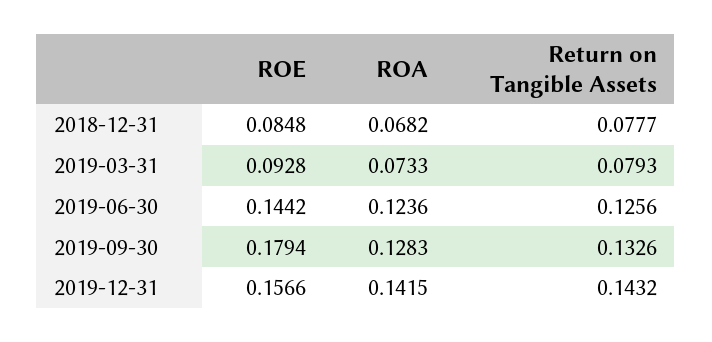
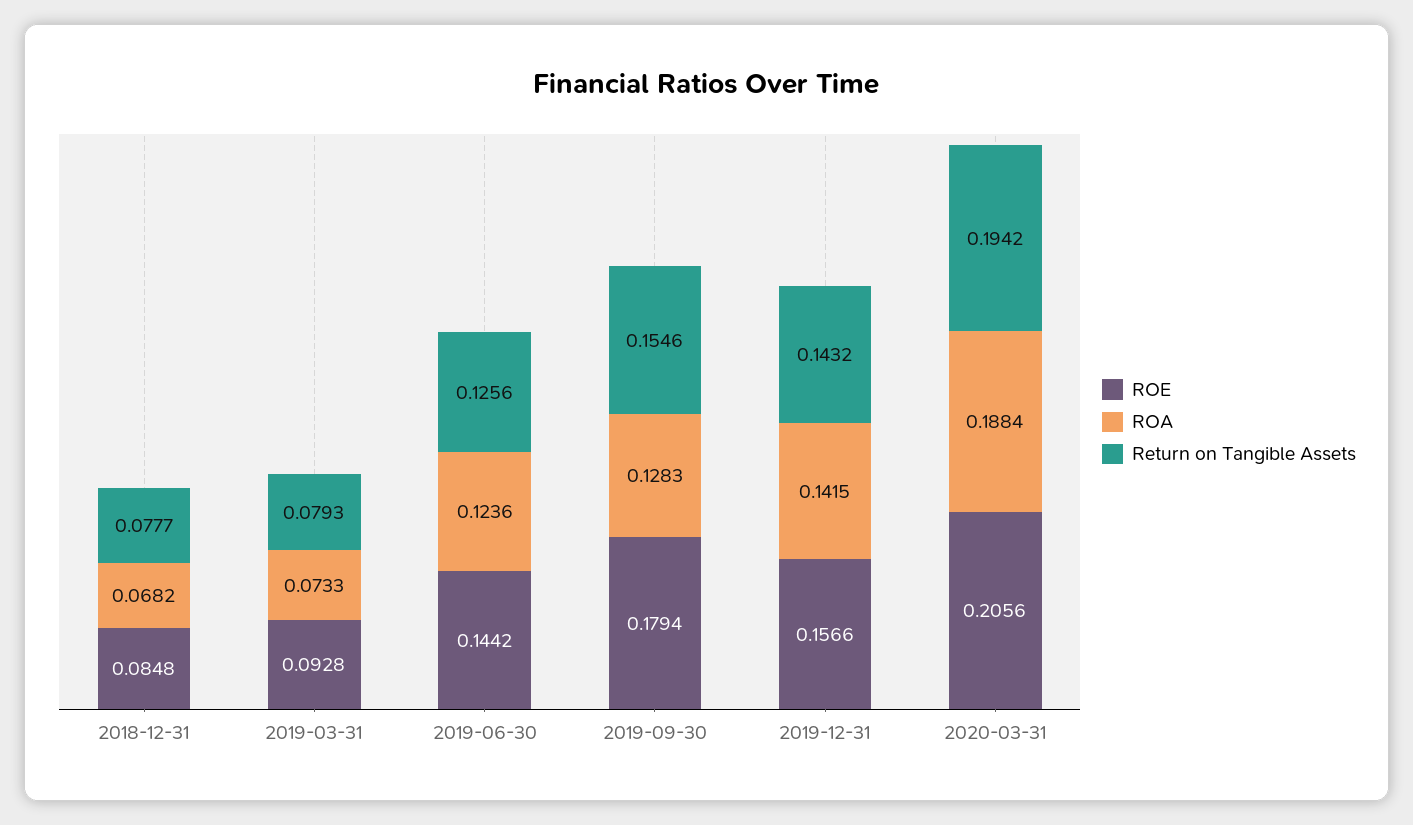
Return on Tangible Assets, 2019-09-30: 0.1326 -> 0.1546
ROE, 2020-03-31: none -> 0.2056
ROA, 2020-03-31: none -> 0.1884
Return on Tangible Assets, 2020-03-31: none -> 0.1942

